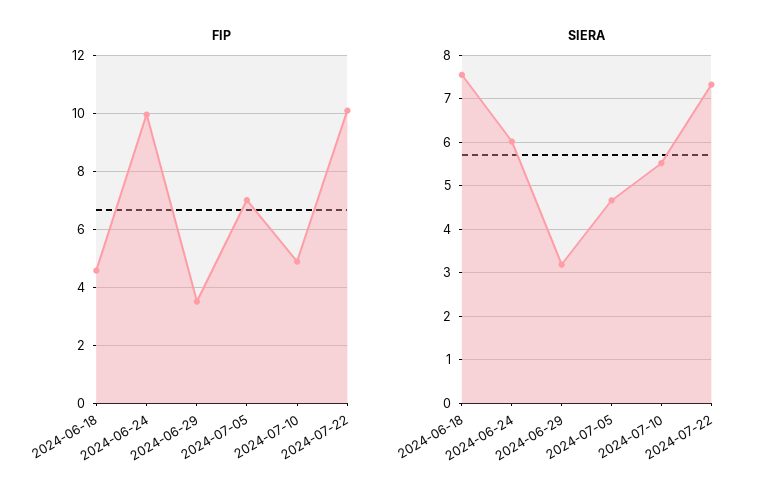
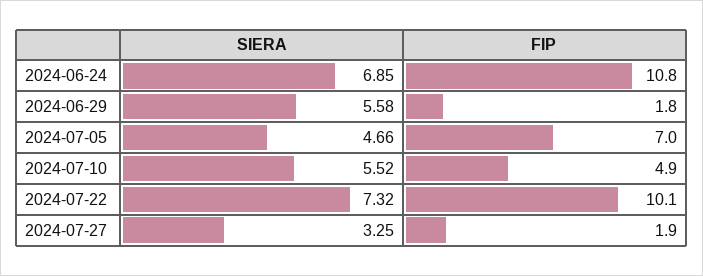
FIP, 2024-06-18: 4.5 -> none
FIP, 2024-06-24: 10 -> 10.8
FIP, 2024-06-29: 3.5 -> 1.8
SIERA, 2024-06-18: 7.6 -> none
SIERA, 2024-06-24: 6 -> 6.85
SIERA, 2024-06-29: 3.2 -> 5.58
SIERA, 2024-07-27: none -> 3.25
FIP, 2024-07-27: none -> 1.9

